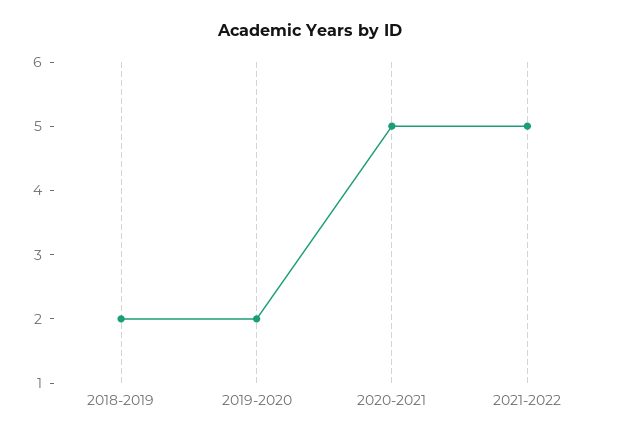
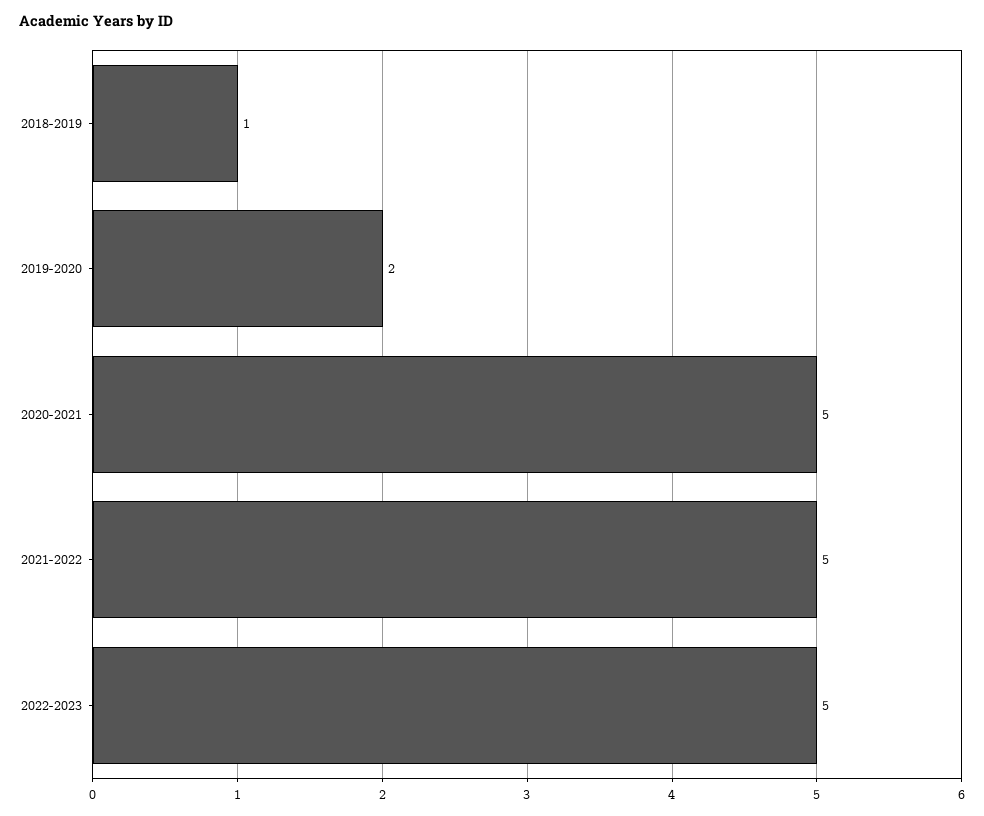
2018-2019: 2 -> 1
2022-2023: none -> 5

